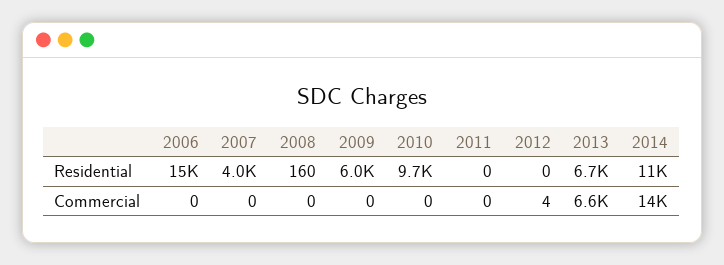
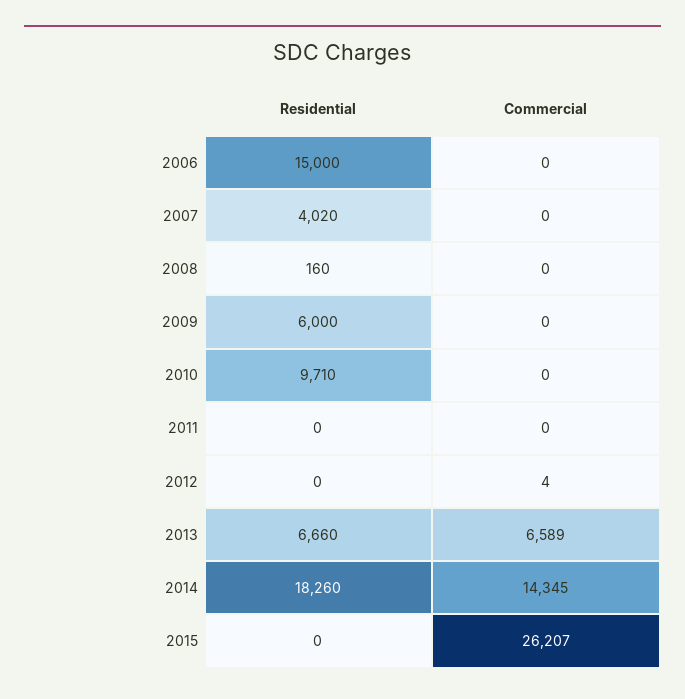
2014, Residential: 11000 -> 18260
2015, Residential: none -> 0
2015, Commercial: none -> 26207

